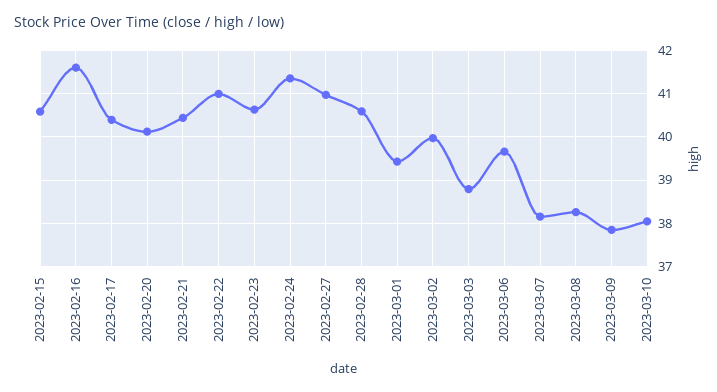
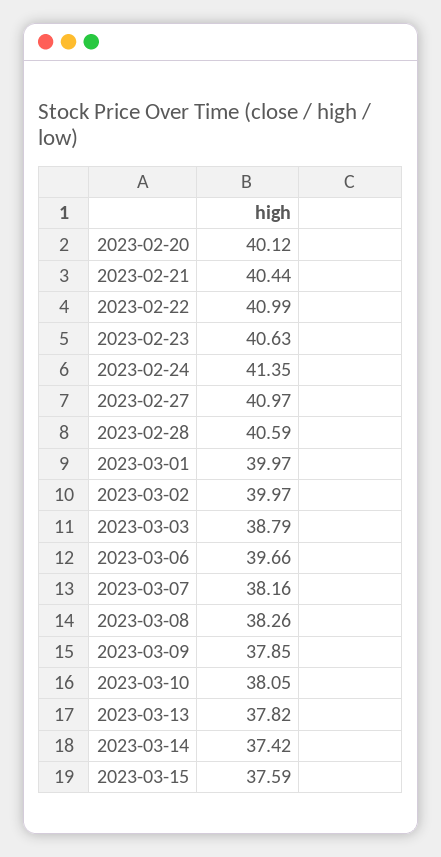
2023-02-15: 40.6 -> none
2023-02-16: 41.6 -> none
2023-02-17: 40.4 -> none
2023-03-01: 39.4 -> 39.97
2023-03-13: none -> 37.82
2023-03-14: none -> 37.42
2023-03-15: none -> 37.59

